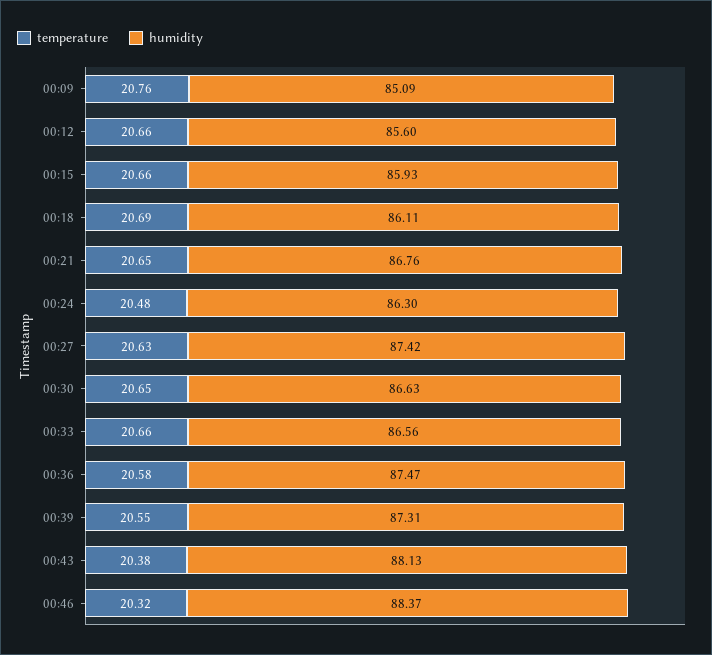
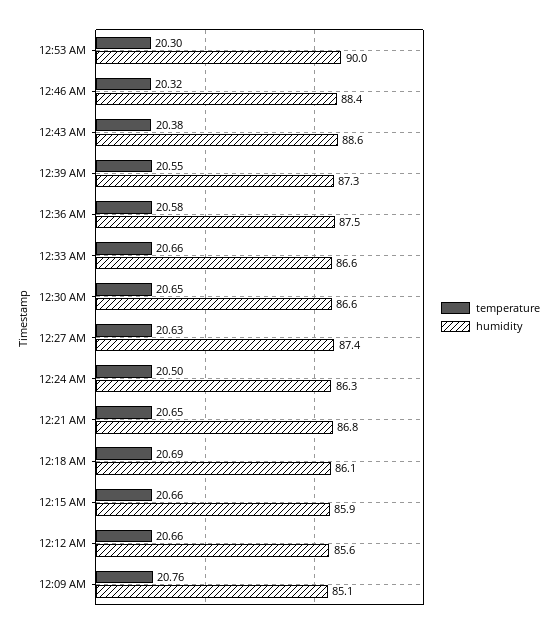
temperature, 00:24: 20.48 -> 20.5
humidity, 00:43: 88.13 -> 88.6
temperature, 12:53 AM: none -> 20.3
humidity, 12:53 AM: none -> 90

